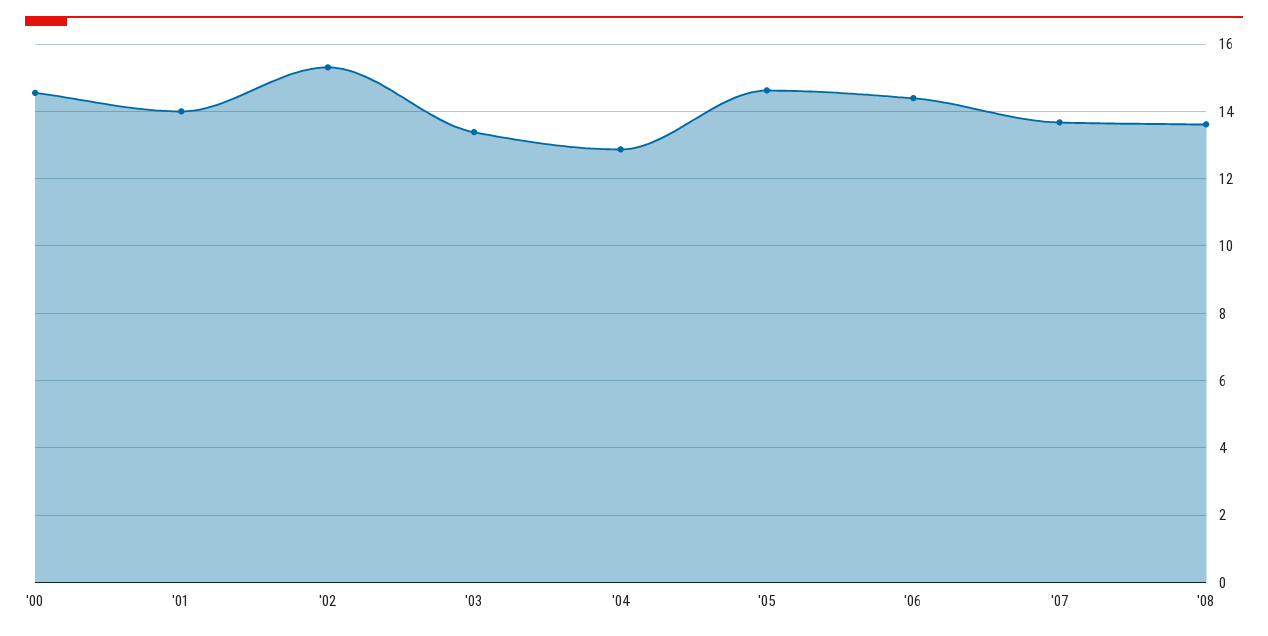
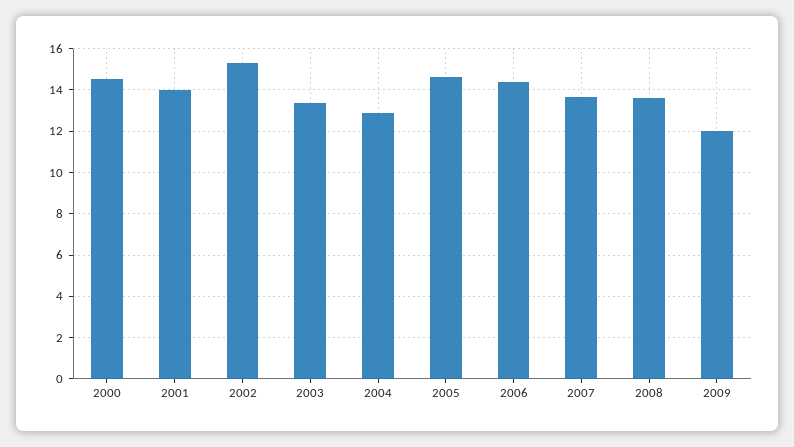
2009: none -> 12

